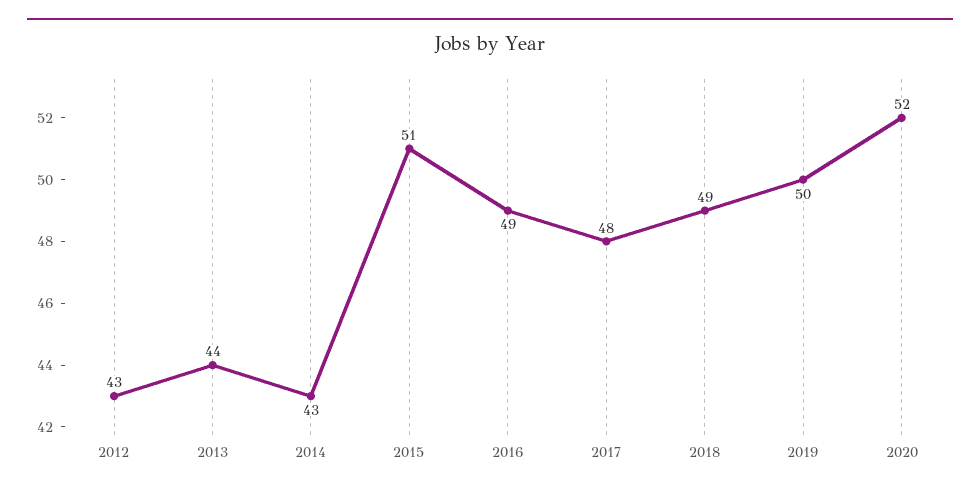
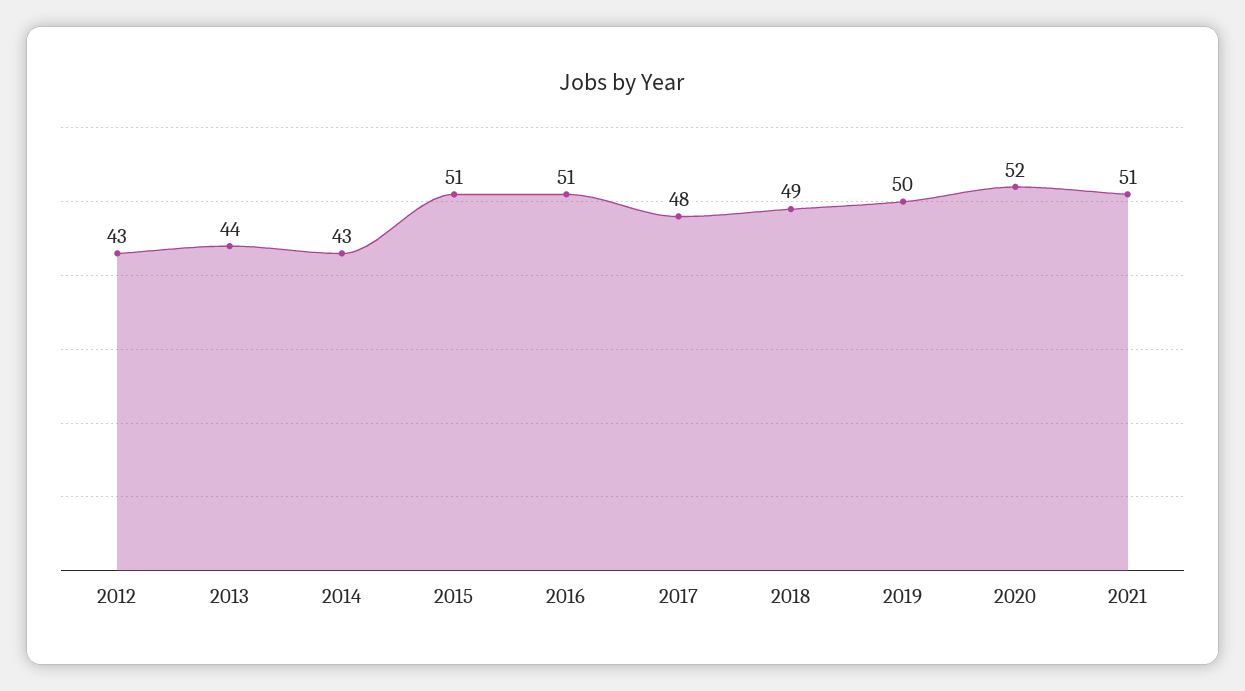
2016: 49 -> 51
2021: none -> 51

